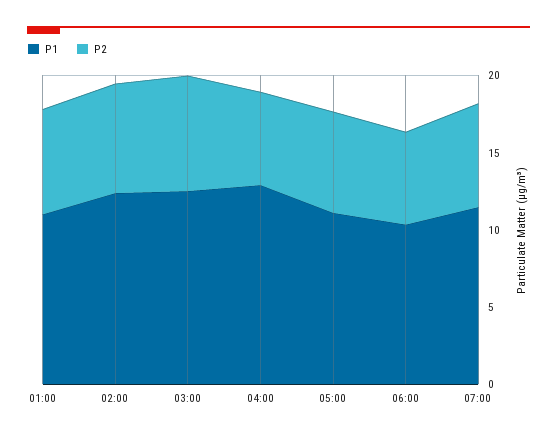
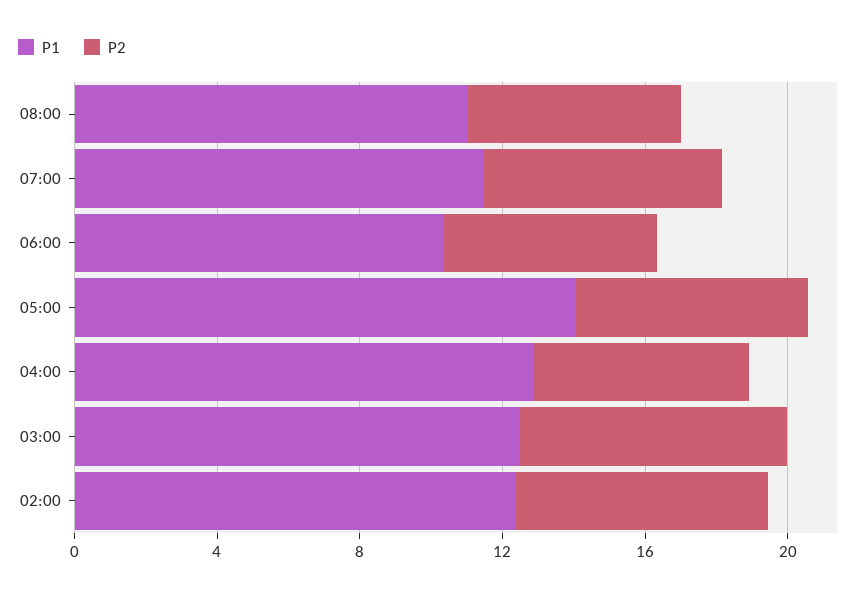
P1, 01:00: 11 -> none
P2, 01:00: 7 -> none
P1, 05:00: 11 -> 14
P1, 08:00: none -> 11
P2, 08:00: none -> 6

